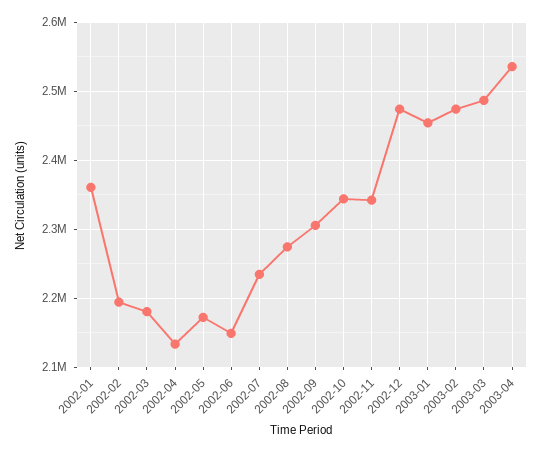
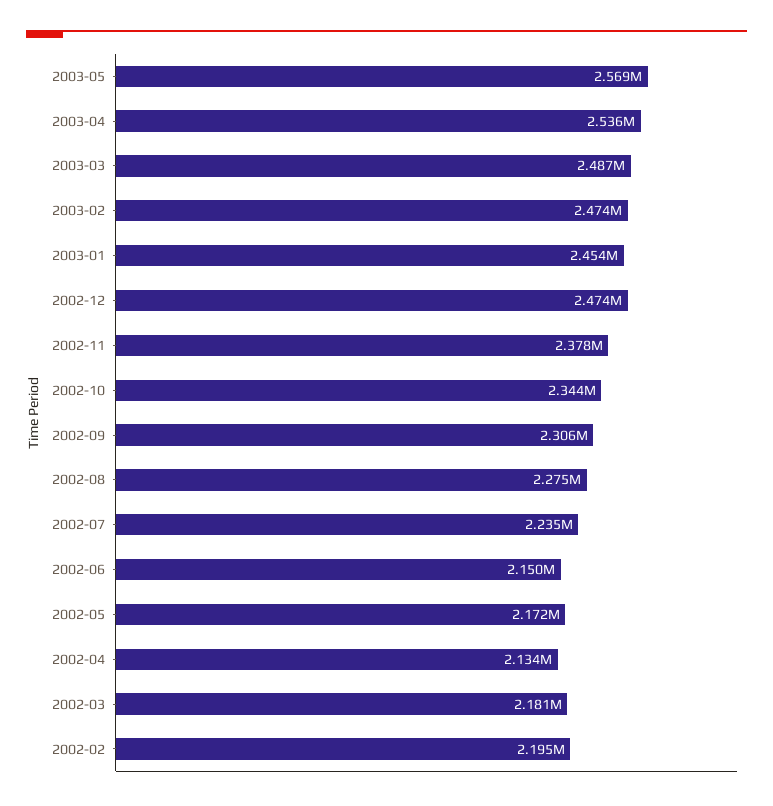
2002-01: 2360000 -> none
2002-11: 2340000 -> 2378000
2003-05: none -> 2569000

